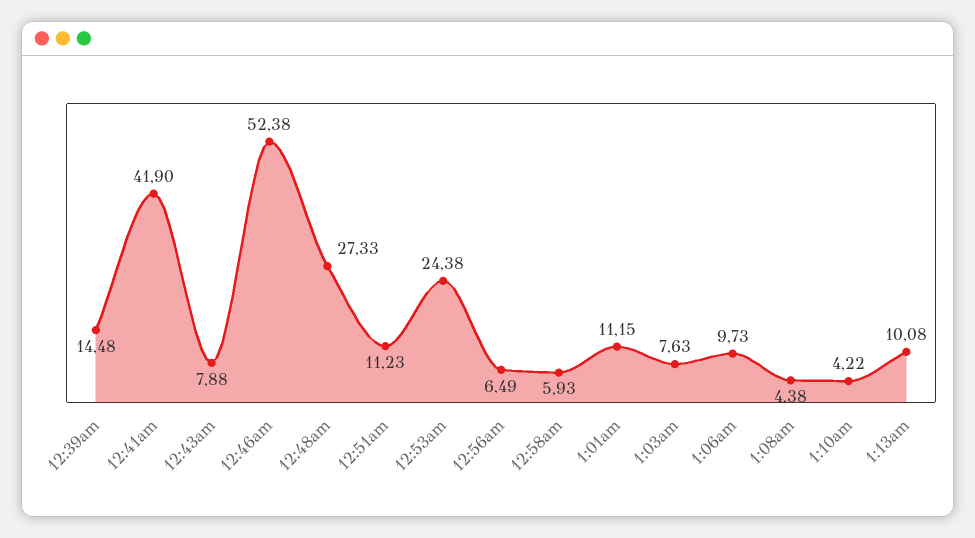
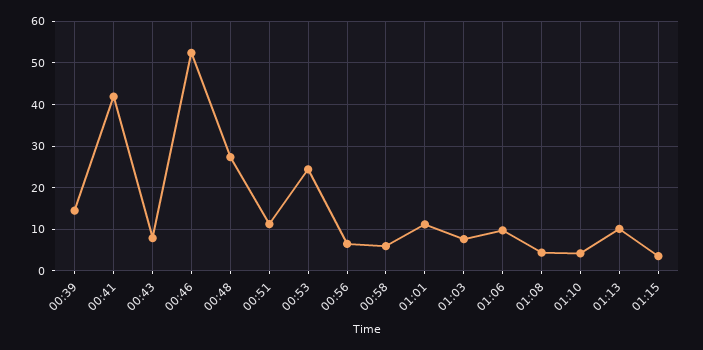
01:15: none -> 4

